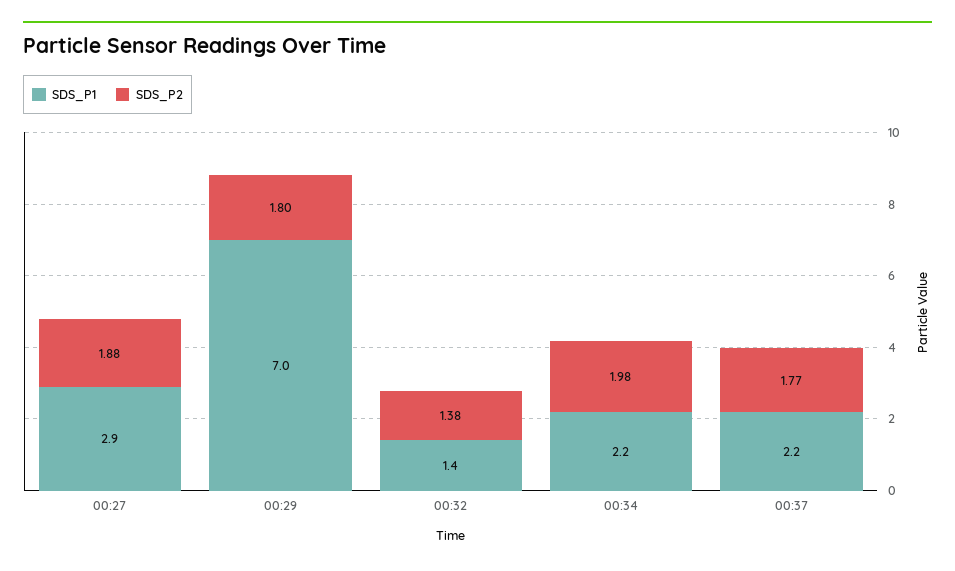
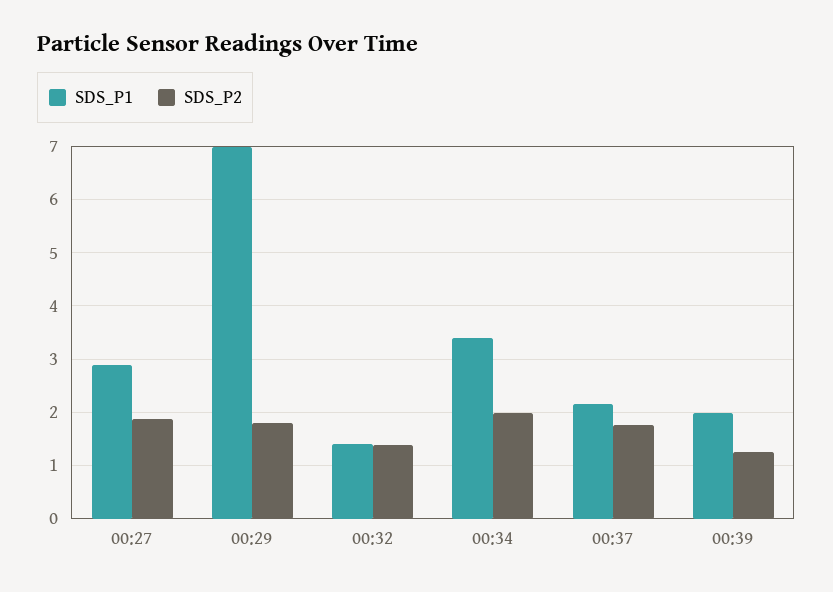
SDS_P1, 00:34: 2.2 -> 3.4
SDS_P1, 00:39: none -> 2
SDS_P2, 00:39: none -> 1.2

